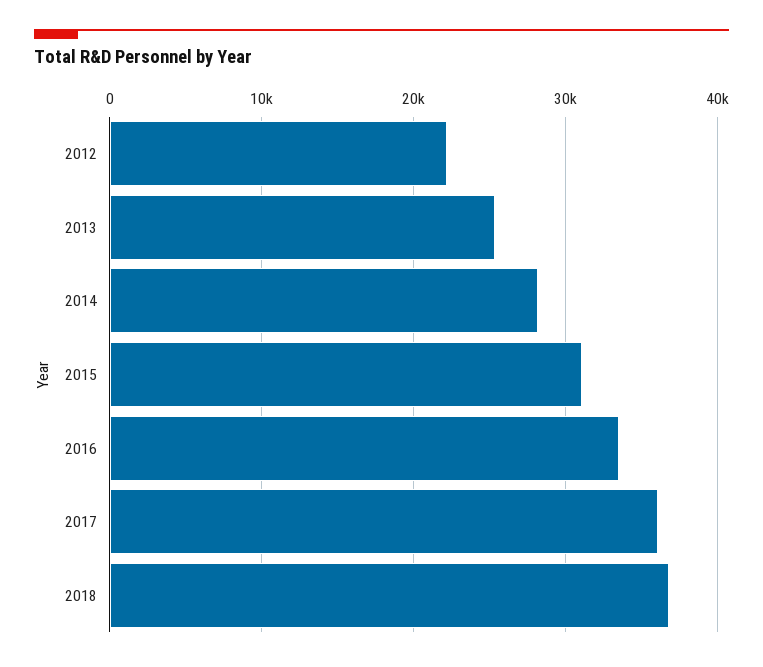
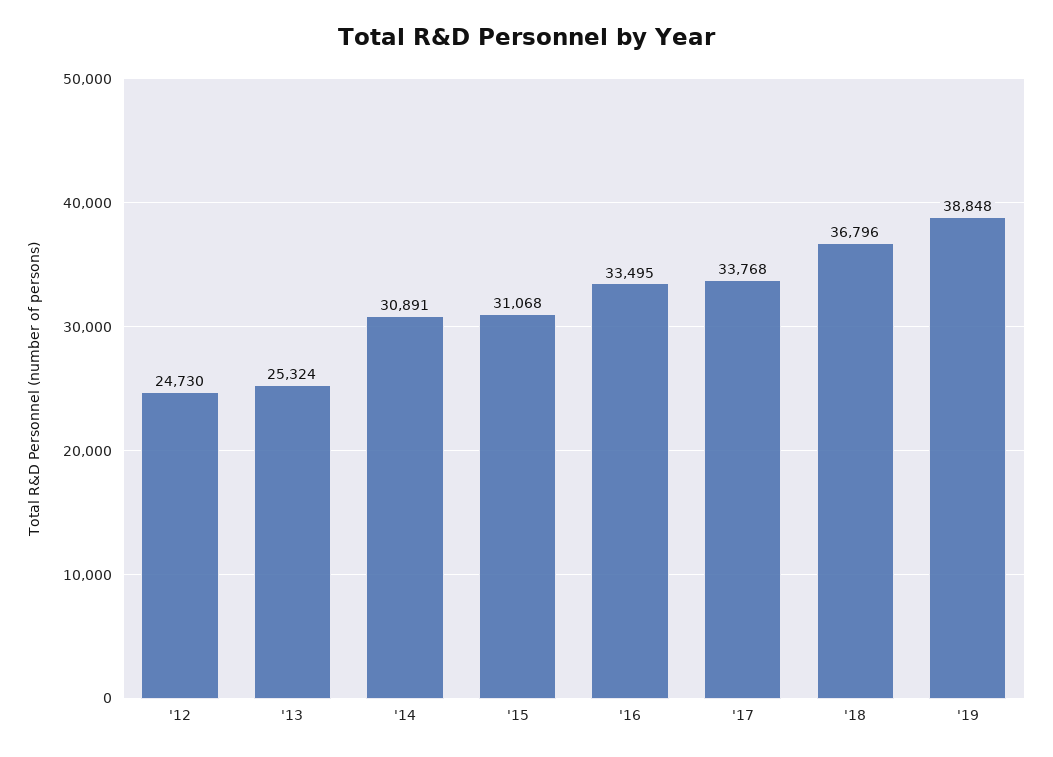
2012: 22000 -> 24730
2014: 28000 -> 30891
2017: 36000 -> 33768
'19: none -> 38848

